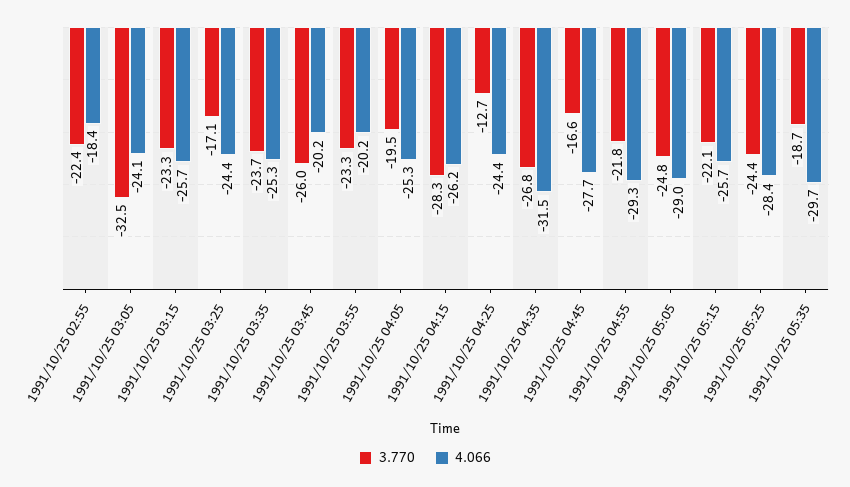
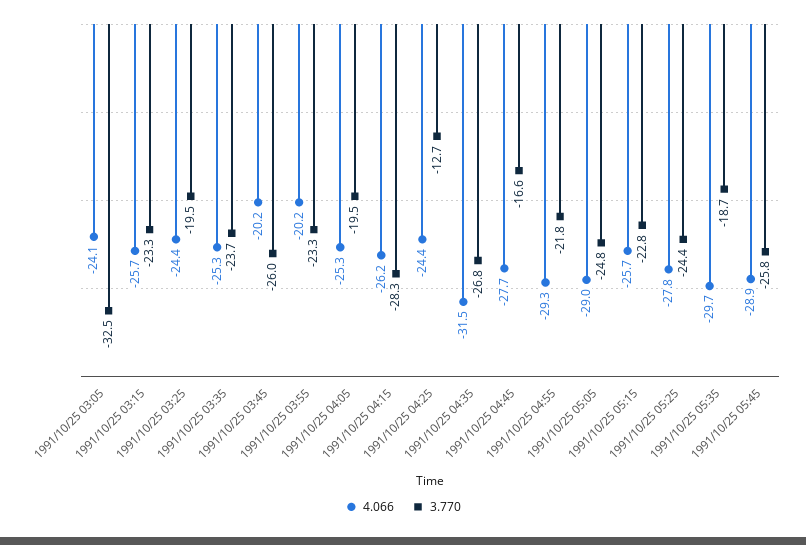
3.770, 1991/10/25 02:55: -22.4 -> none
4.066, 1991/10/25 02:55: -18.4 -> none
3.770, 1991/10/25 03:25: -17.1 -> -19.5
3.770, 1991/10/25 05:15: -22.1 -> -22.8
4.066, 1991/10/25 05:25: -28.4 -> -27.8
4.066, 1991/10/25 05:45: none -> -28.9
3.770, 1991/10/25 05:45: none -> -25.8

